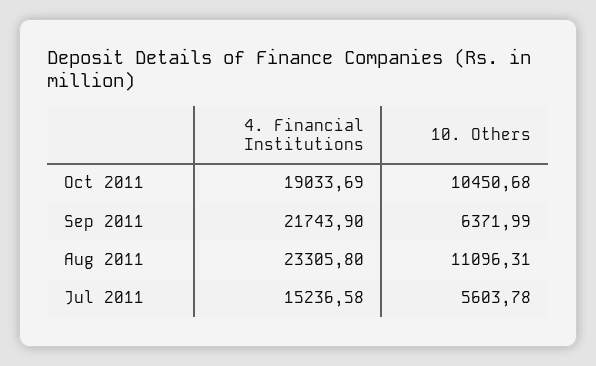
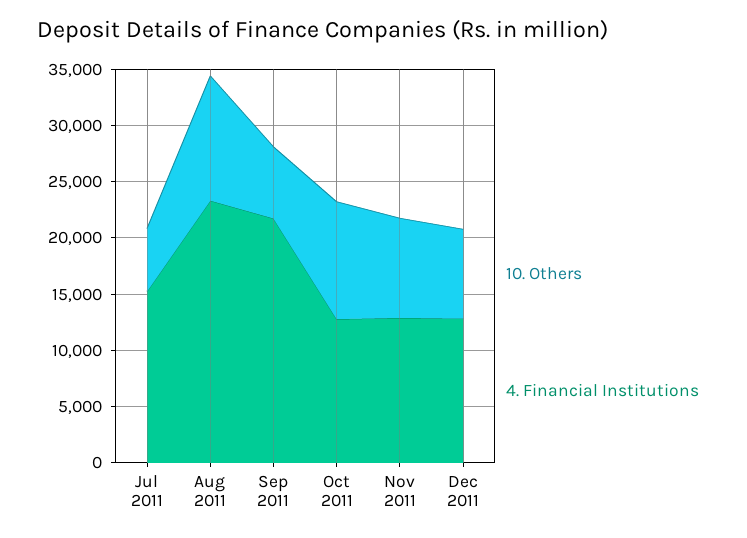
4. Financial Institutions, Oct 2011: 19033.69 -> 13000
10. Others, Nov 2011: none -> 9000
4. Financial Institutions, Nov 2011: none -> 13000
10. Others, Dec 2011: none -> 8000
4. Financial Institutions, Dec 2011: none -> 13000

